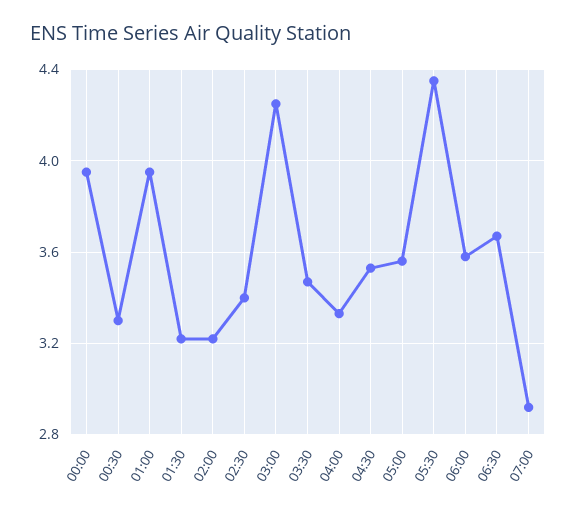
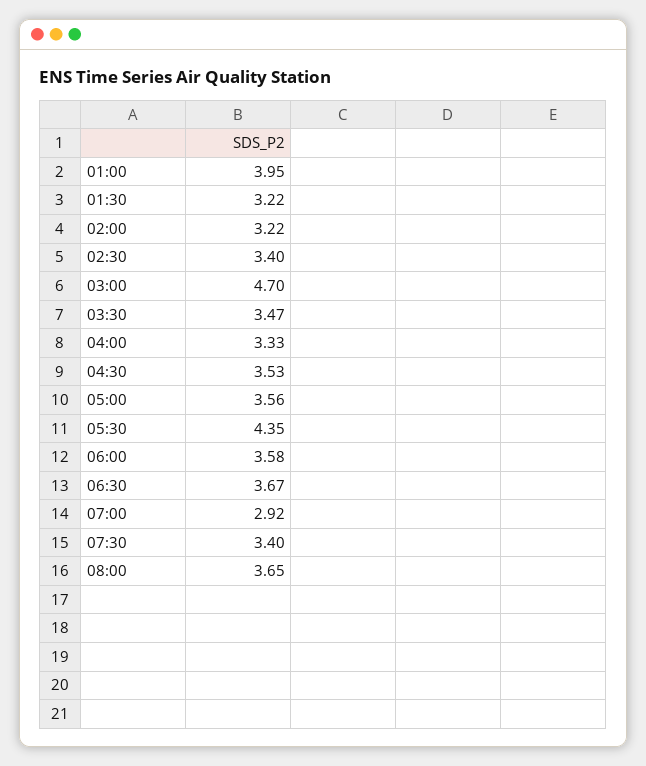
00:00: 3.95 -> none
00:30: 3.3 -> none
03:00: 4.25 -> 4.7
07:30: none -> 3.4
08:00: none -> 3.65

